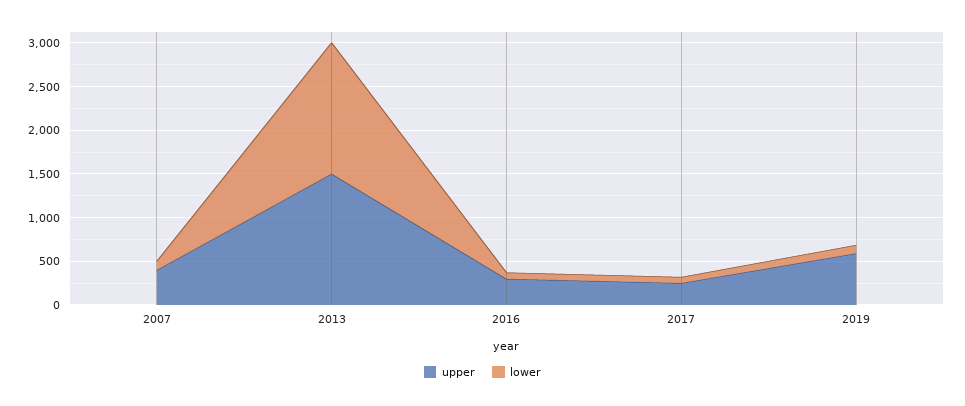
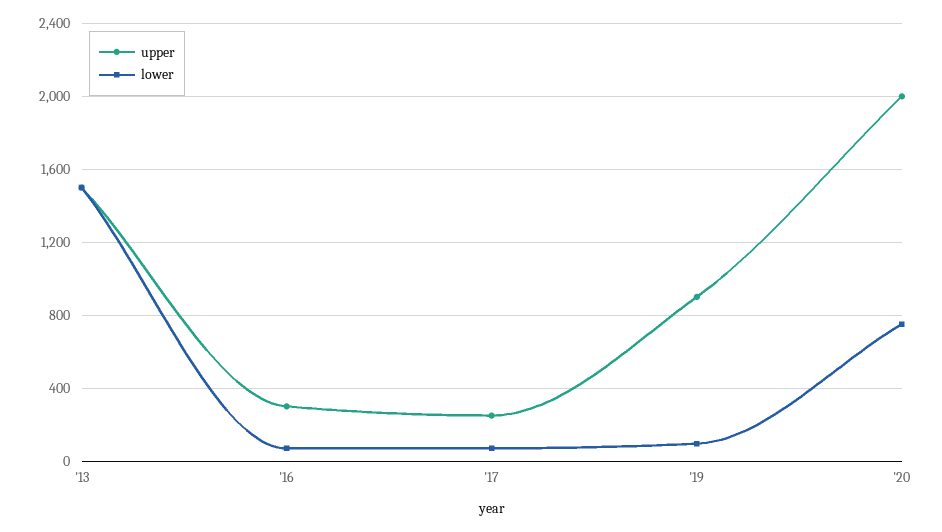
upper, 2007: 400 -> none
lower, 2007: 100 -> none
upper, 2019: 600 -> 900
upper, '20: none -> 2000
lower, '20: none -> 750

